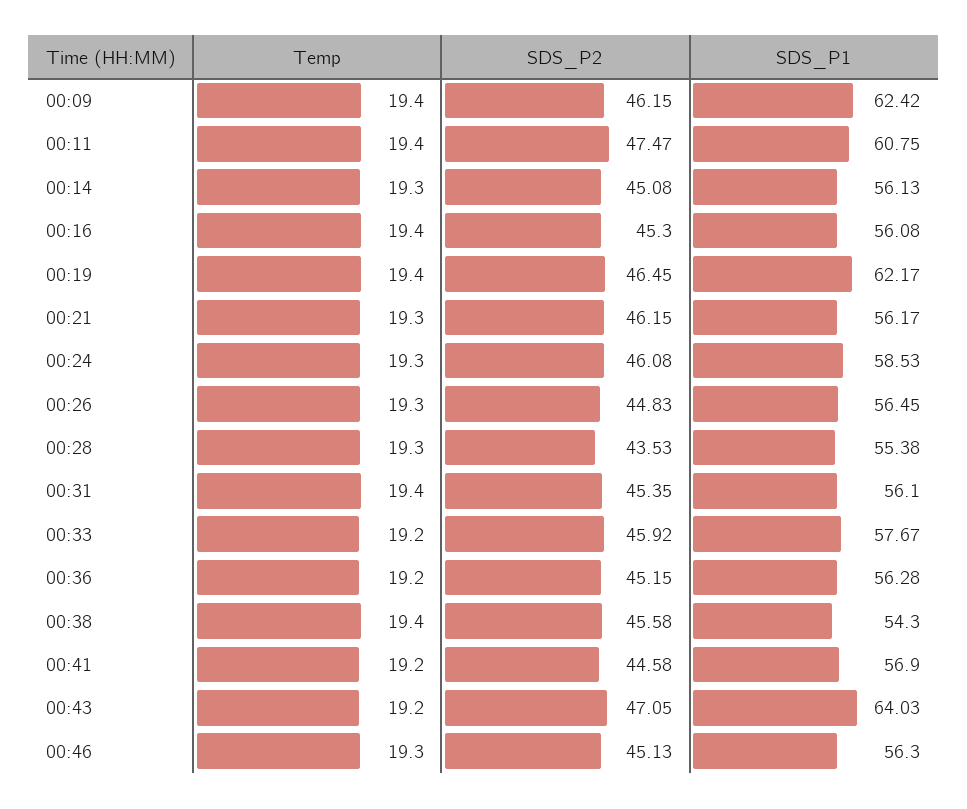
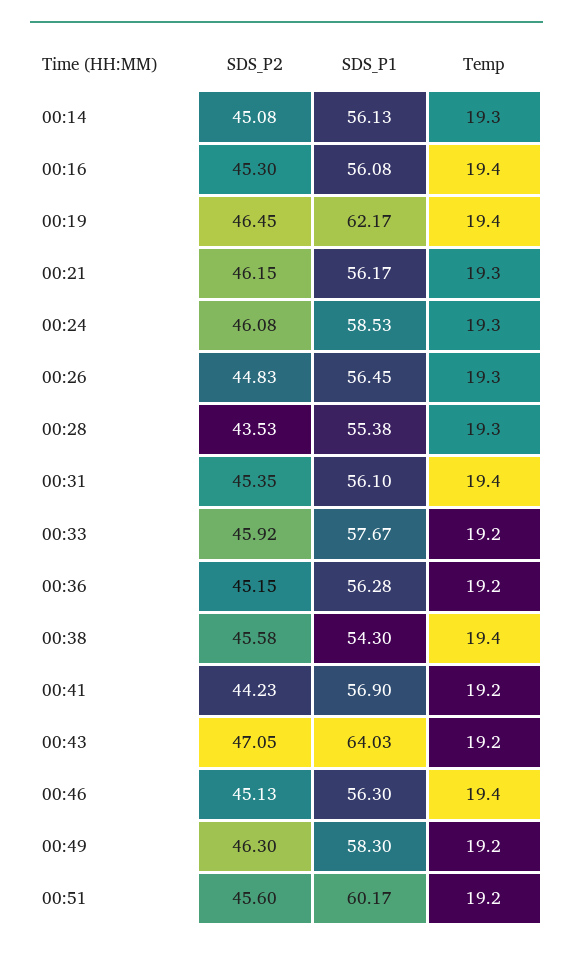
Temp, 00:09: 19.4 -> none
SDS_P2, 00:09: 46.15 -> none
SDS_P1, 00:09: 62.42 -> none
Temp, 00:11: 19.4 -> none
SDS_P2, 00:11: 47.47 -> none
SDS_P1, 00:11: 60.75 -> none
SDS_P2, 00:41: 44.58 -> 44.23
Temp, 00:46: 19.3 -> 19.4
SDS_P2, 00:49: none -> 46.3
SDS_P1, 00:49: none -> 58.3
Temp, 00:49: none -> 19.2
SDS_P2, 00:51: none -> 45.6
SDS_P1, 00:51: none -> 60.17
Temp, 00:51: none -> 19.2

